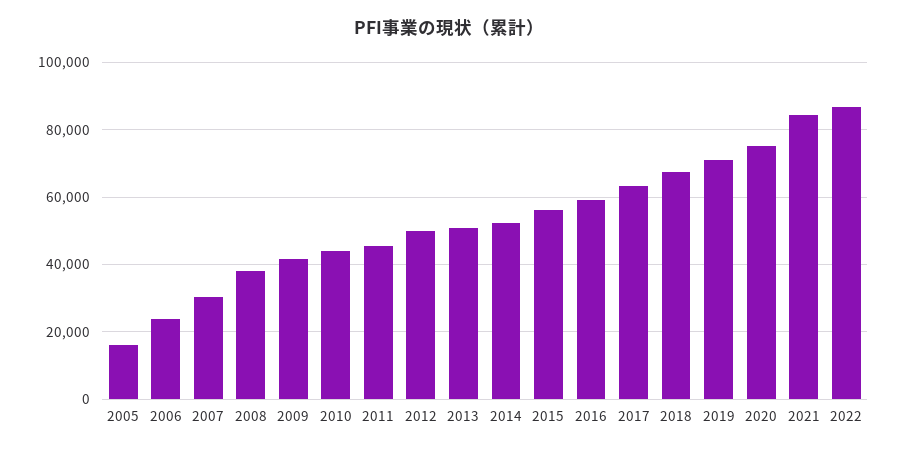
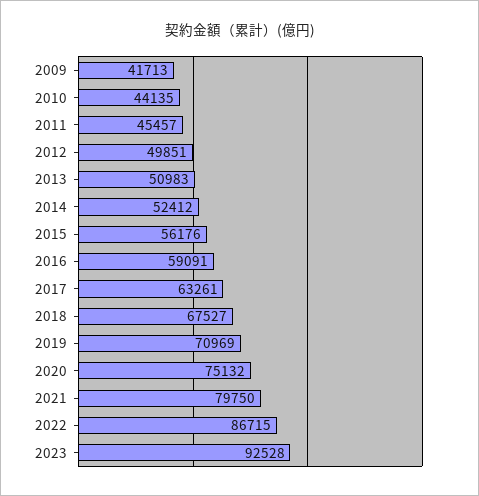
2005: 16000 -> none
2006: 24000 -> none
2007: 30000 -> none
2008: 38000 -> none
2021: 84000 -> 79750
2023: none -> 92528

